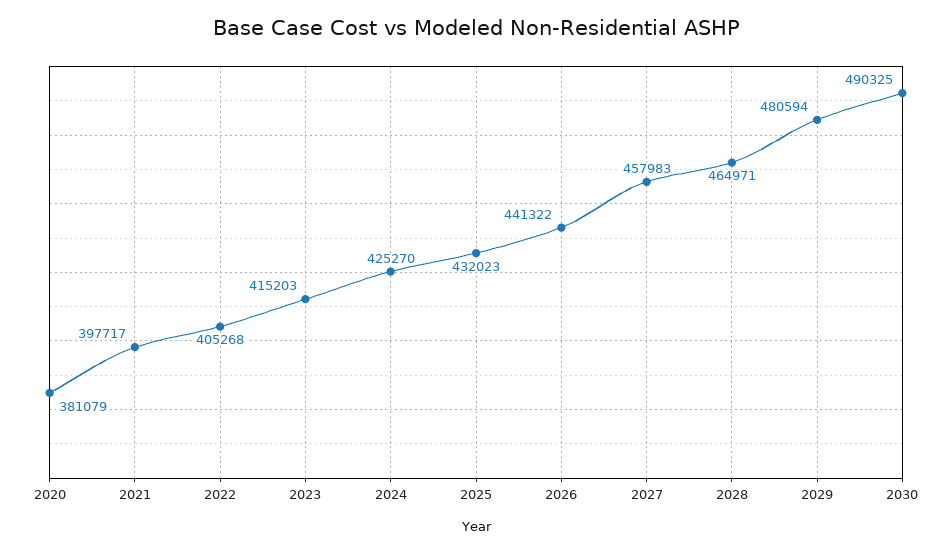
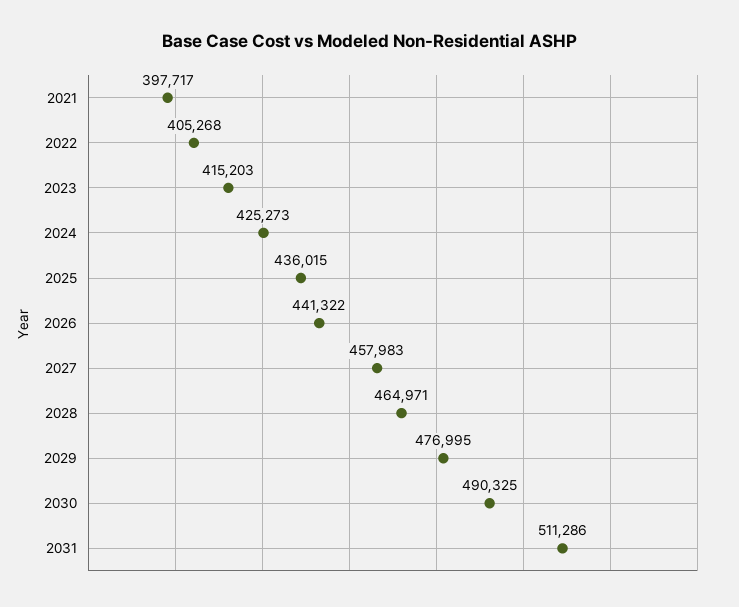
2020: 381079 -> none
2024: 425270 -> 425273
2025: 432023 -> 436015
2029: 480594 -> 476995
2031: none -> 511286

